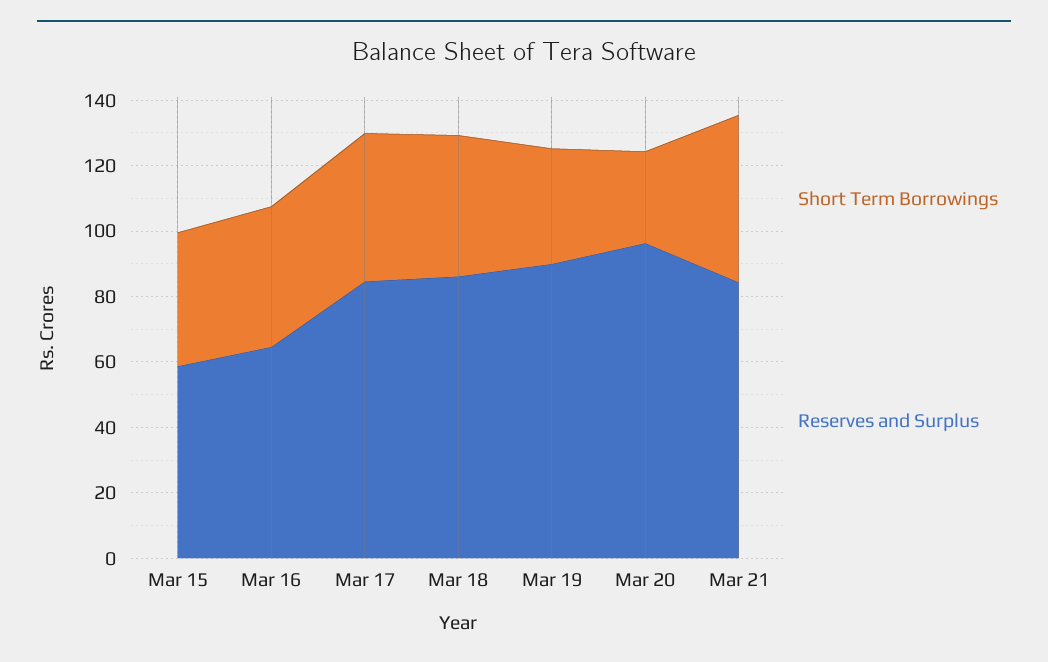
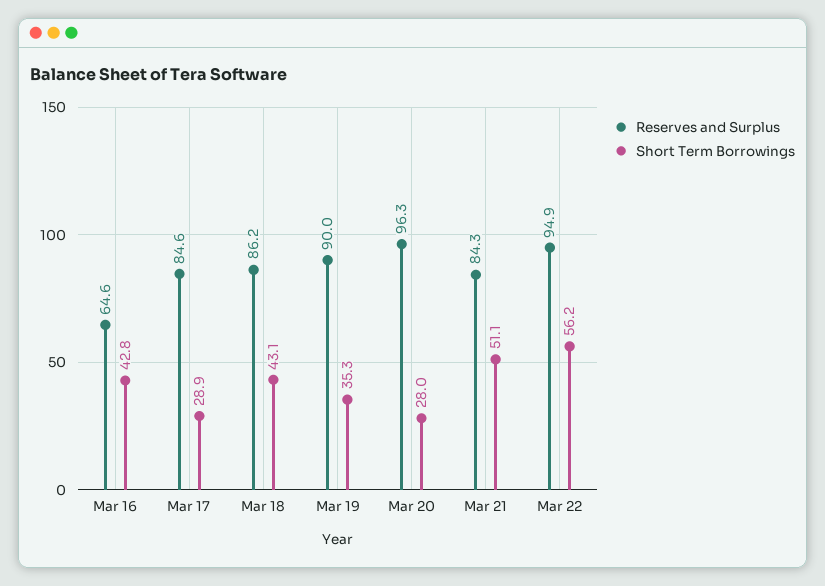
Short Term Borrowings, Mar 15: 40 -> none
Reserves and Surplus, Mar 15: 60 -> none
Short Term Borrowings, Mar 17: 45 -> 28.9
Reserves and Surplus, Mar 22: none -> 94.9
Short Term Borrowings, Mar 22: none -> 56.2

